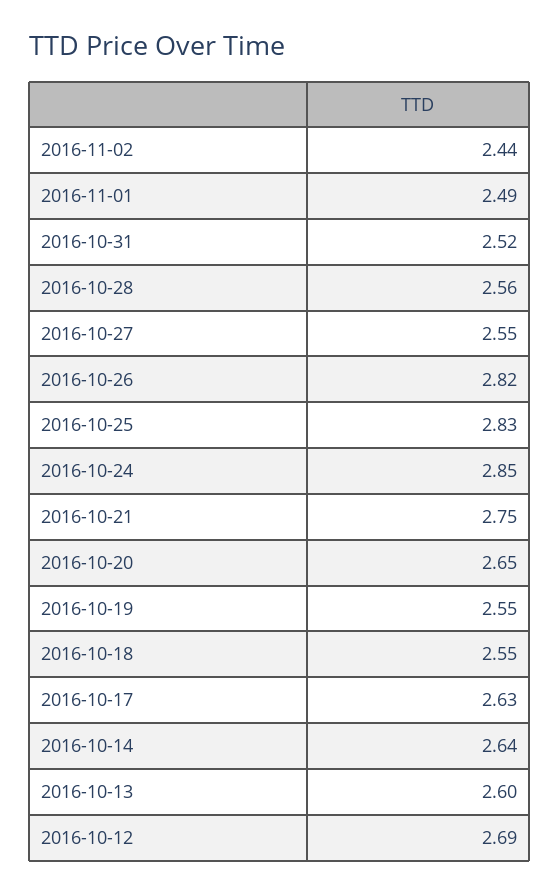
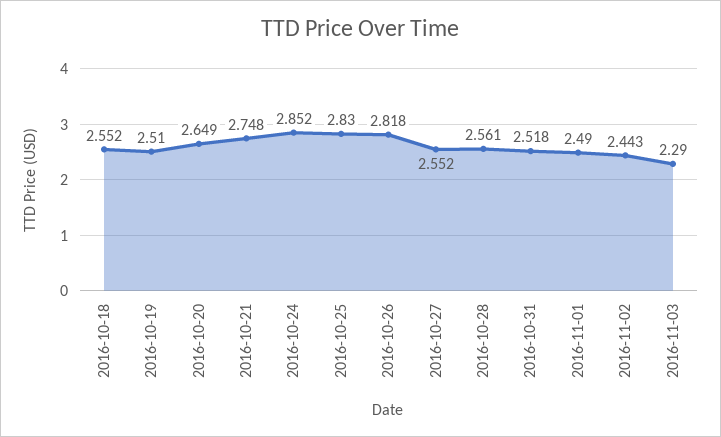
2016-10-19: 2.55 -> 2.51
2016-10-17: 2.63 -> none
2016-10-14: 2.64 -> none
2016-10-13: 2.6 -> none
2016-10-12: 2.69 -> none
2016-11-03: none -> 2.29

